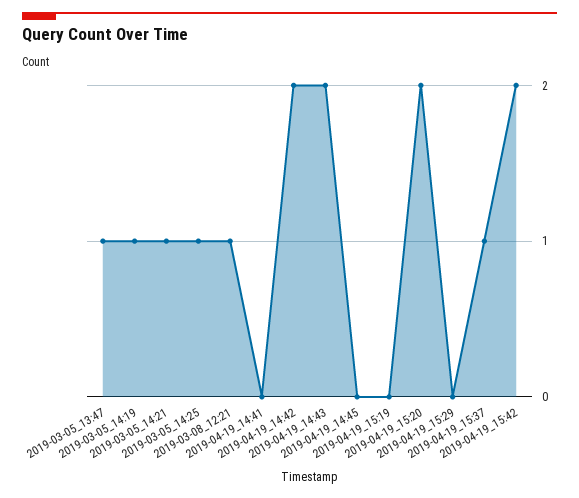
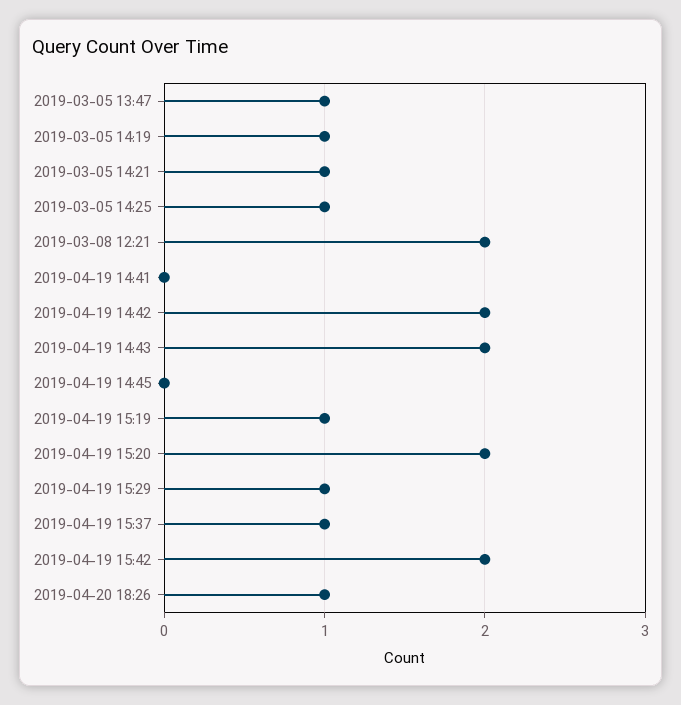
2019-03-08_12:21: 1 -> 2
2019-04-19_15:19: 0 -> 1
2019-04-19_15:29: 0 -> 1
2019-04-20 18:26: none -> 1

